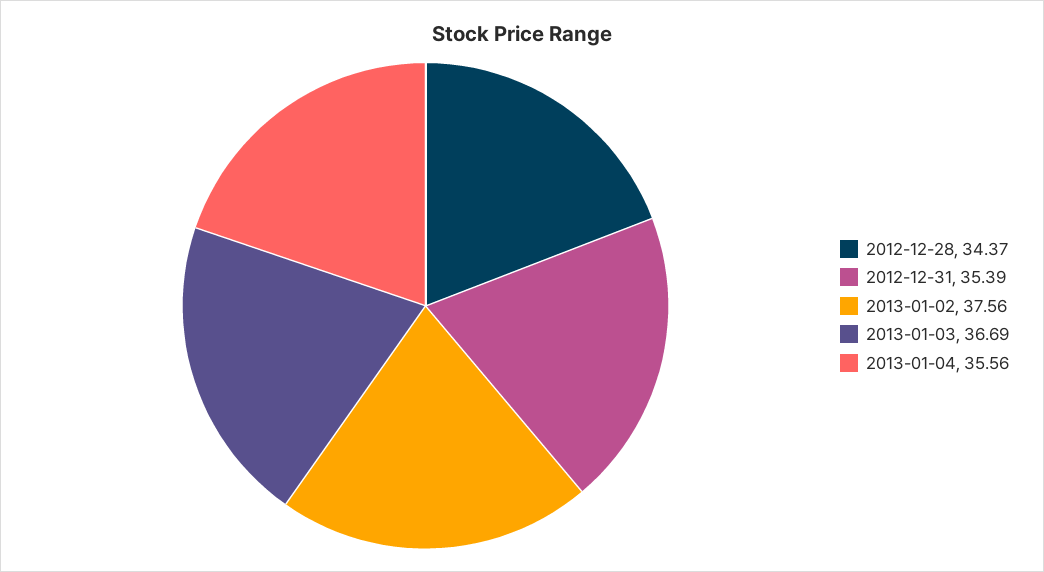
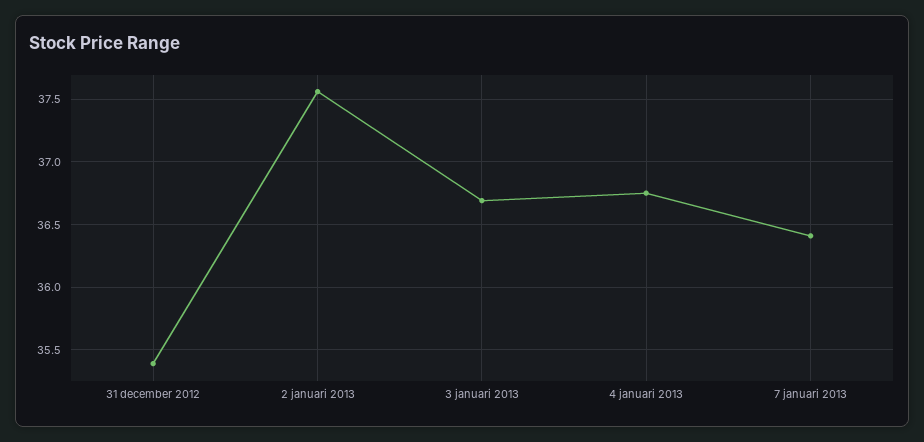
2012-12-28: 34.37 -> none
2013-01-04: 35.56 -> 36.75
7 januari 2013: none -> 36.4

